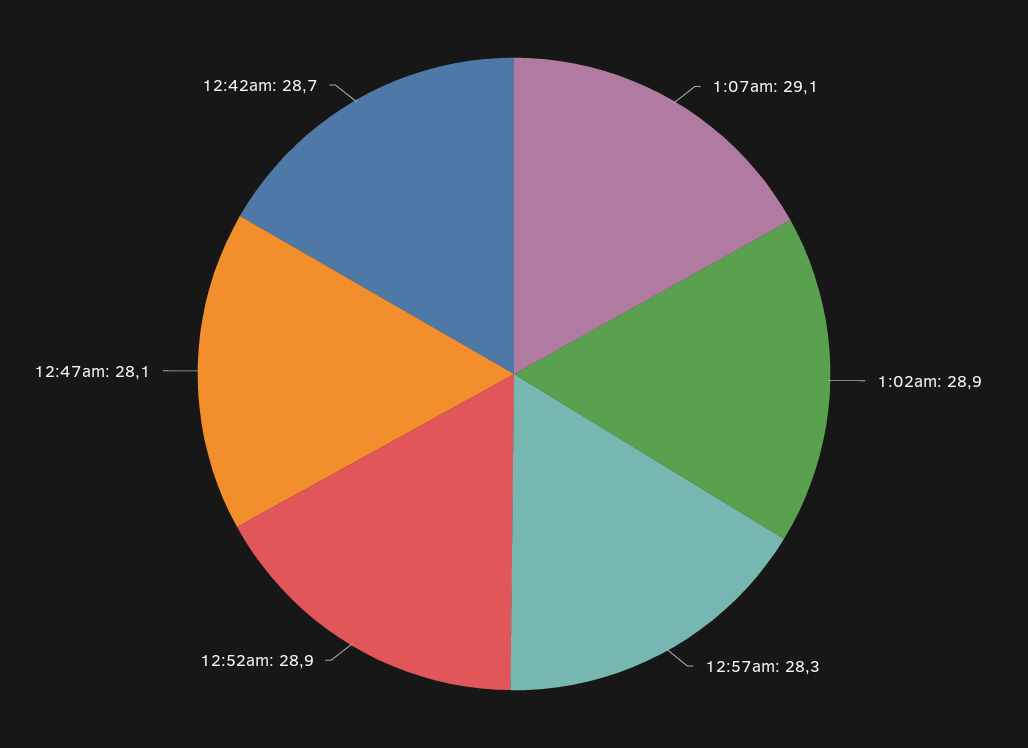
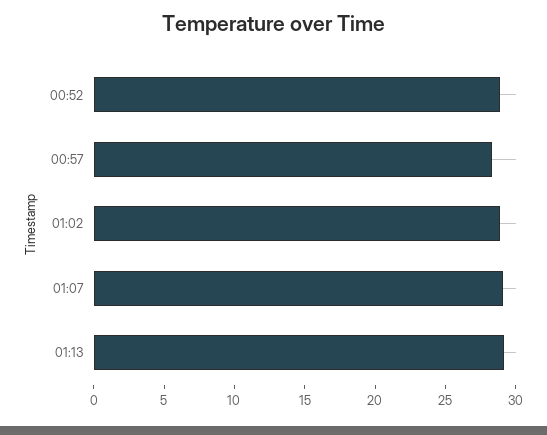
12:47am: 28.1 -> none
12:42am: 28.7 -> none
01:13: none -> 29

